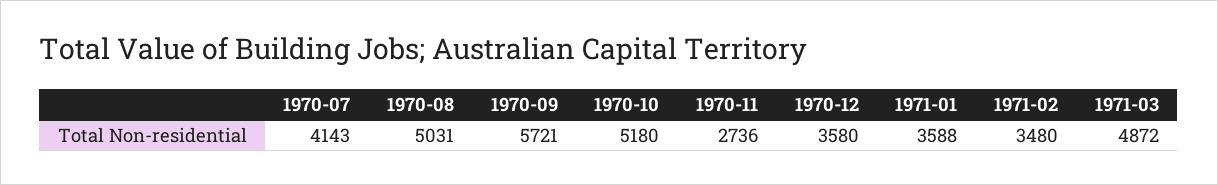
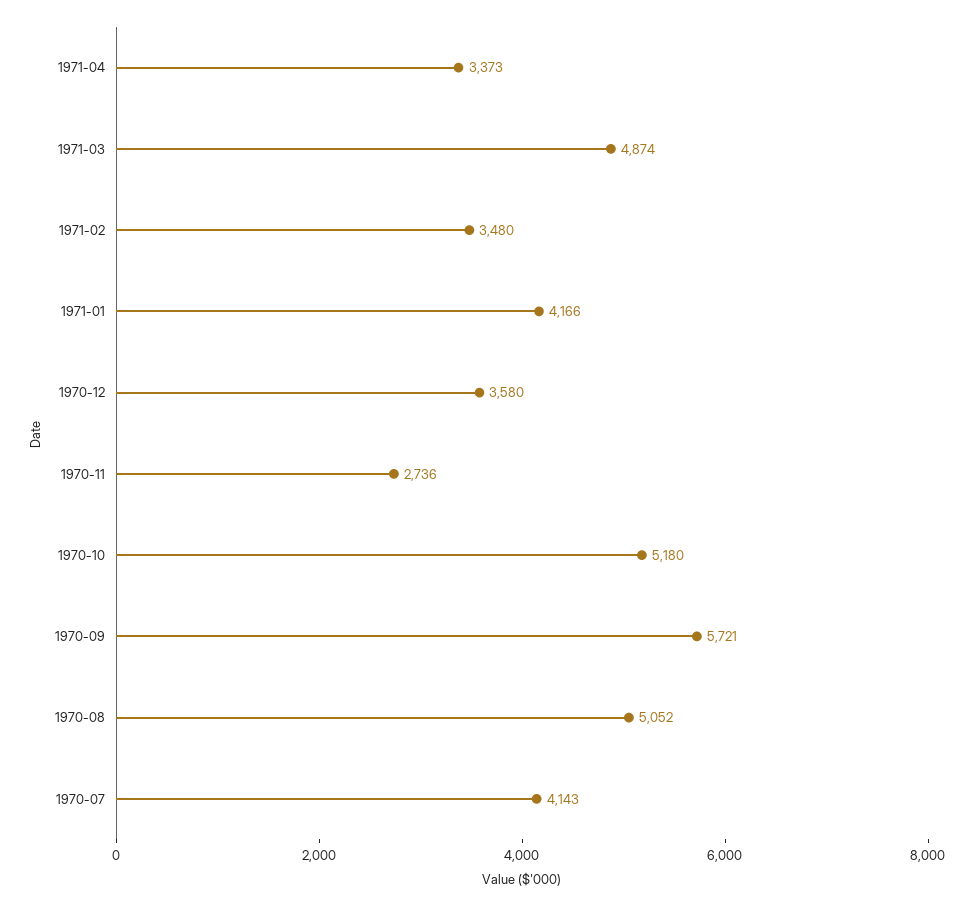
1970-08: 5031 -> 5052
1971-01: 3588 -> 4166
1971-03: 4872 -> 4874
1971-04: none -> 3373

